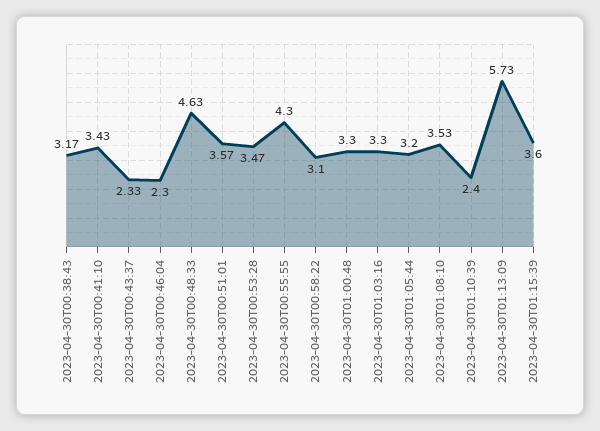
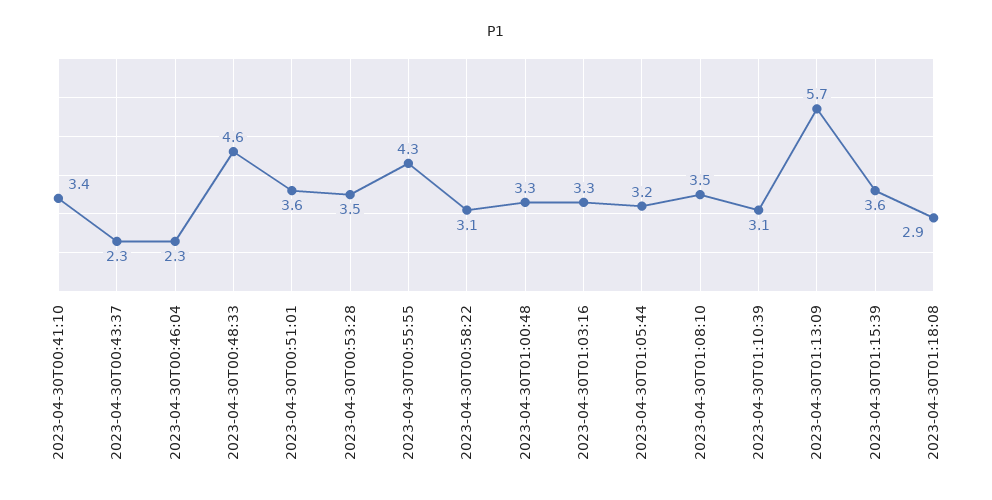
2023-04-30T00:38:43: 3.17 -> none
2023-04-30T01:10:39: 2.4 -> 3.1
2023-04-30T01:18:08: none -> 2.9

